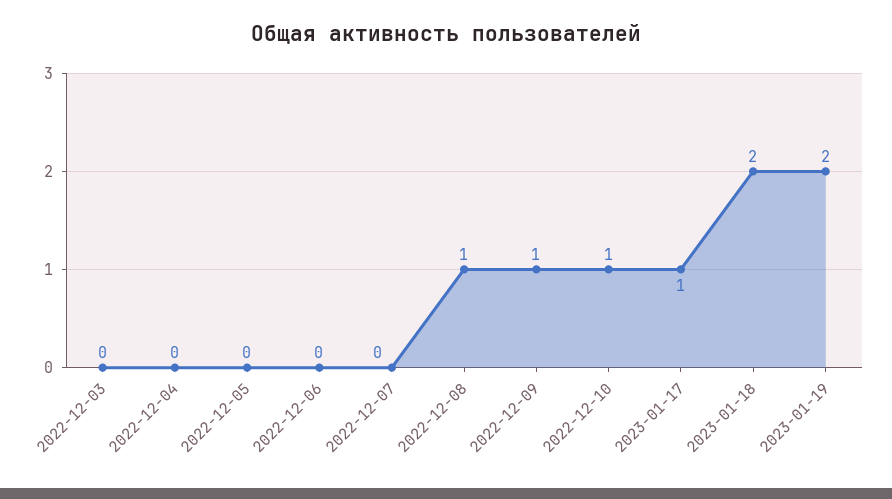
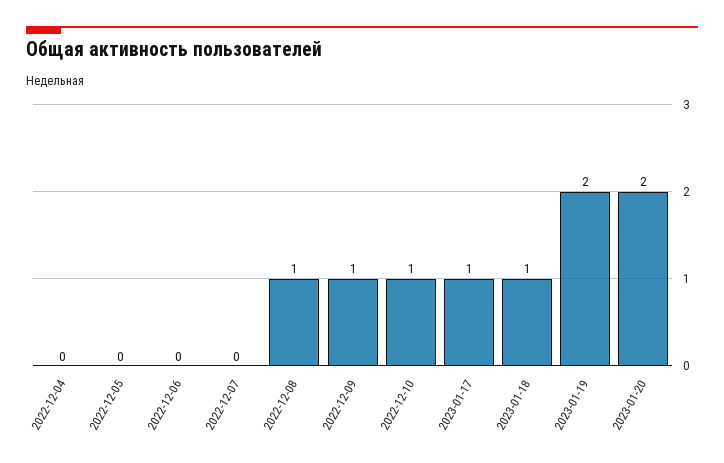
2022-12-03: 0 -> none
2023-01-18: 2 -> 1
2023-01-20: none -> 2

